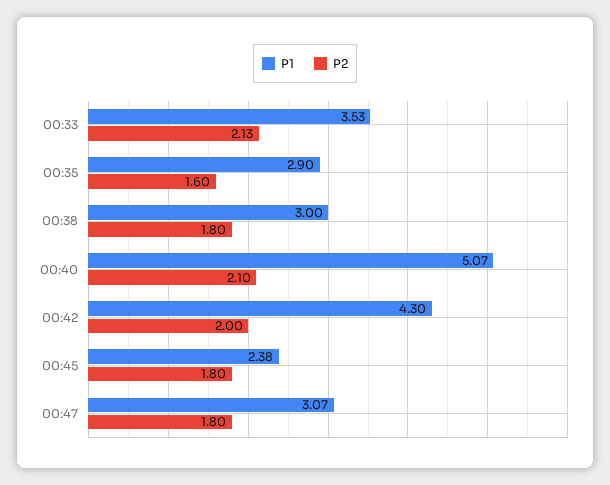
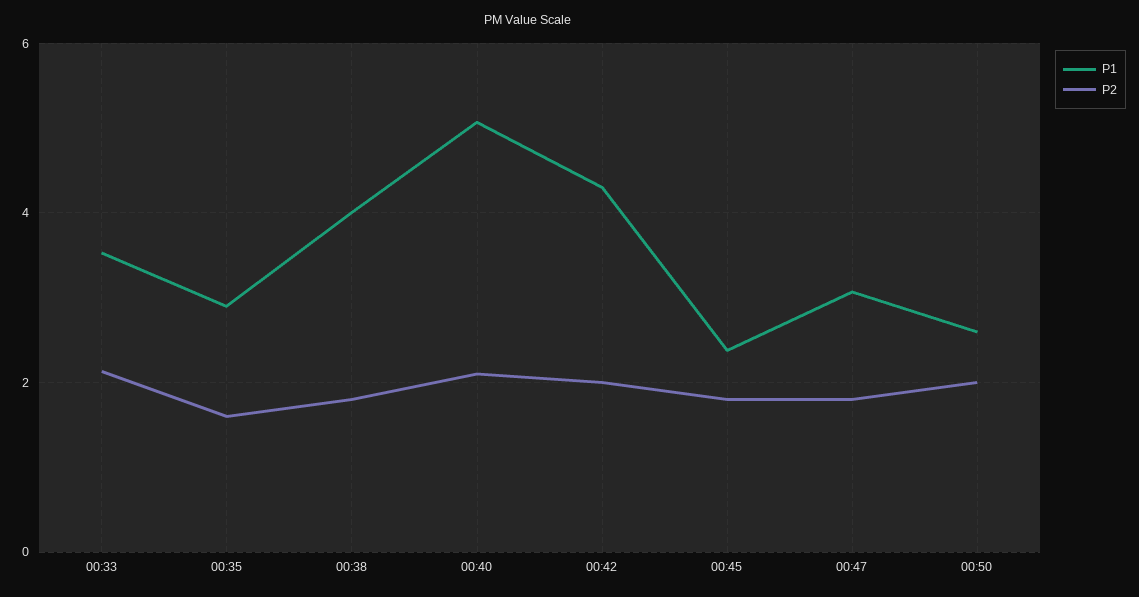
P1, 00:38: 3 -> 4
P1, 00:50: none -> 2.6
P2, 00:50: none -> 2

